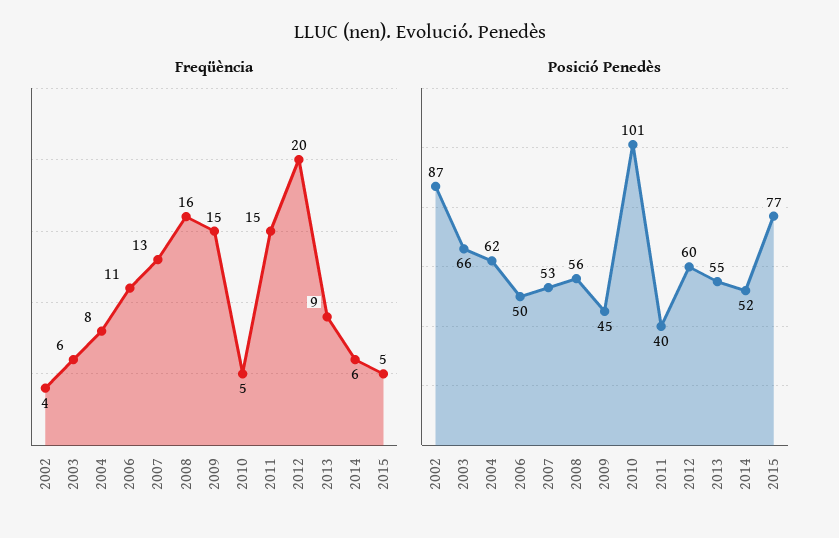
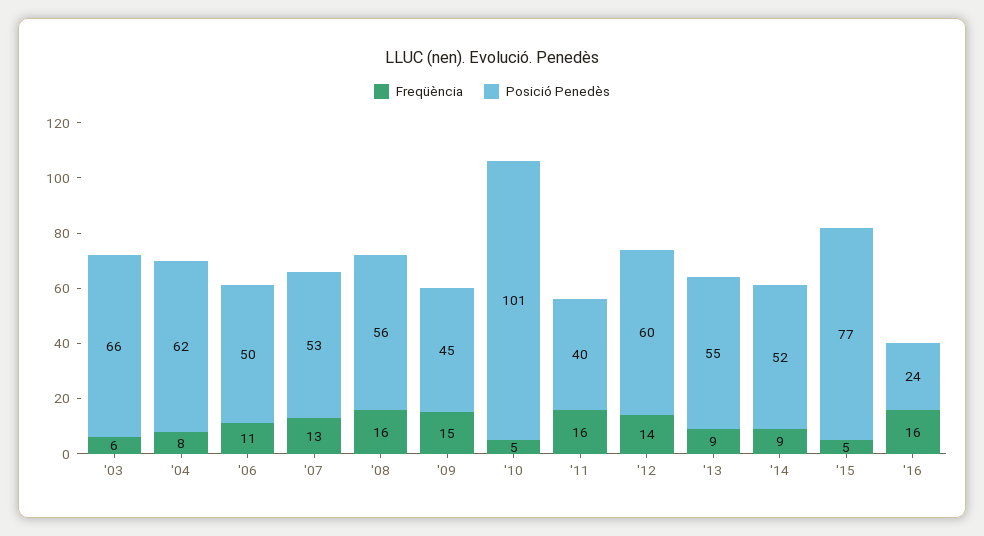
Freqüència, 2002: 4 -> none
Freqüència, 2011: 15 -> 16
Freqüència, 2012: 20 -> 14
Freqüència, 2014: 6 -> 9
Posició Penedès, 2002: 87 -> none
Freqüència, '16: none -> 16
Posició Penedès, '16: none -> 24

